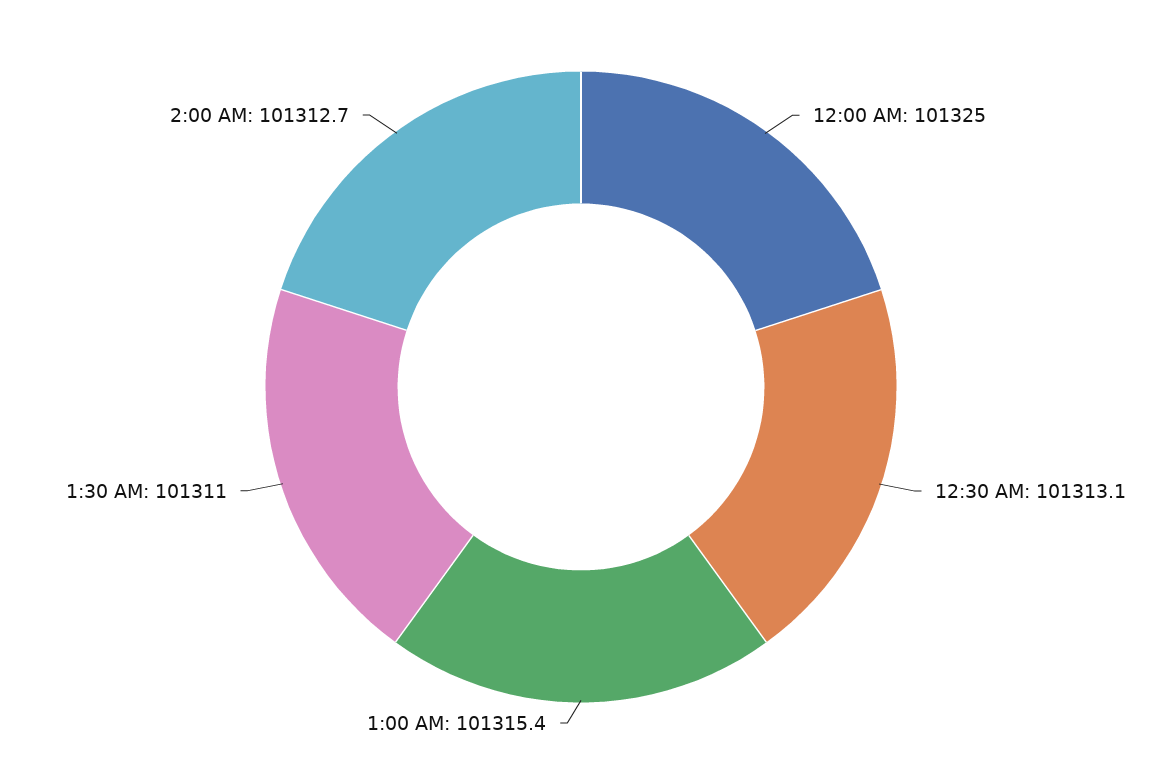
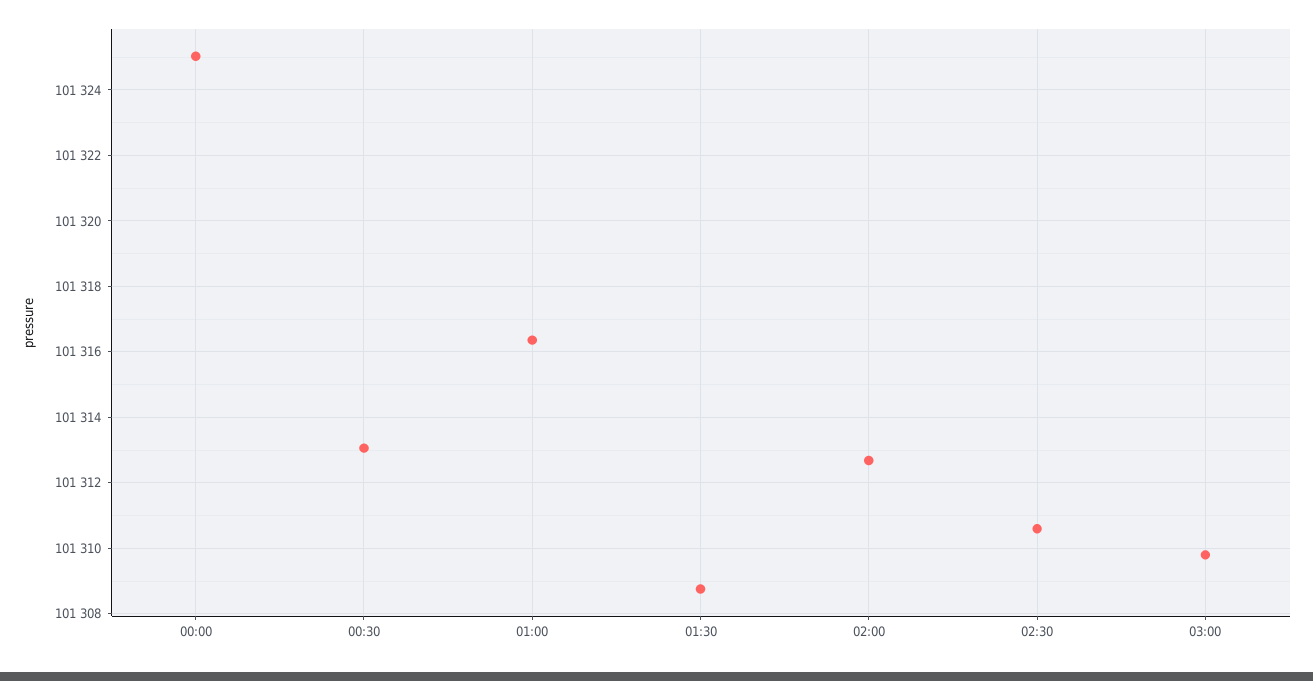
1:00 AM: 101315.4 -> 101316.4
1:30 AM: 101311 -> 101308.8
02:30: none -> 101310.6
03:00: none -> 101309.8

